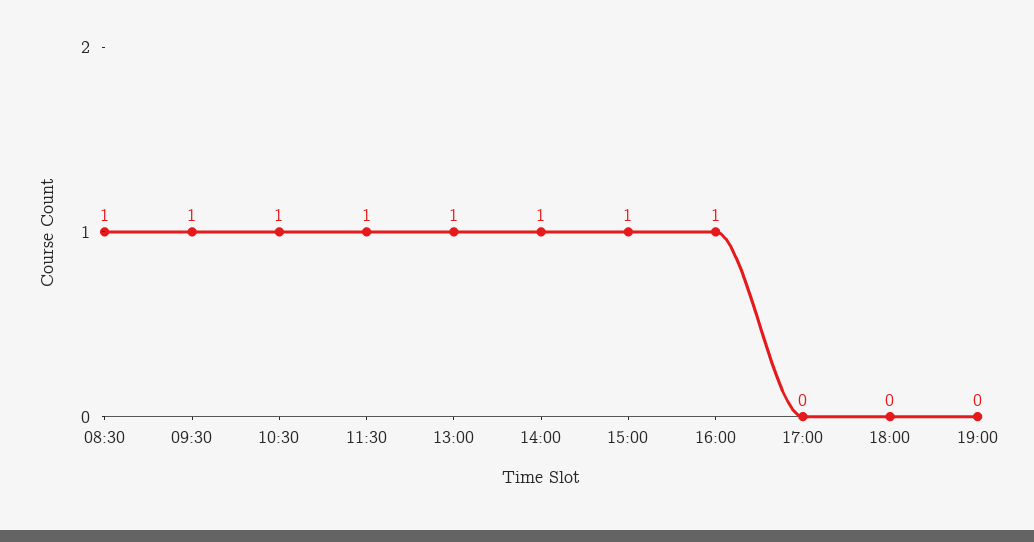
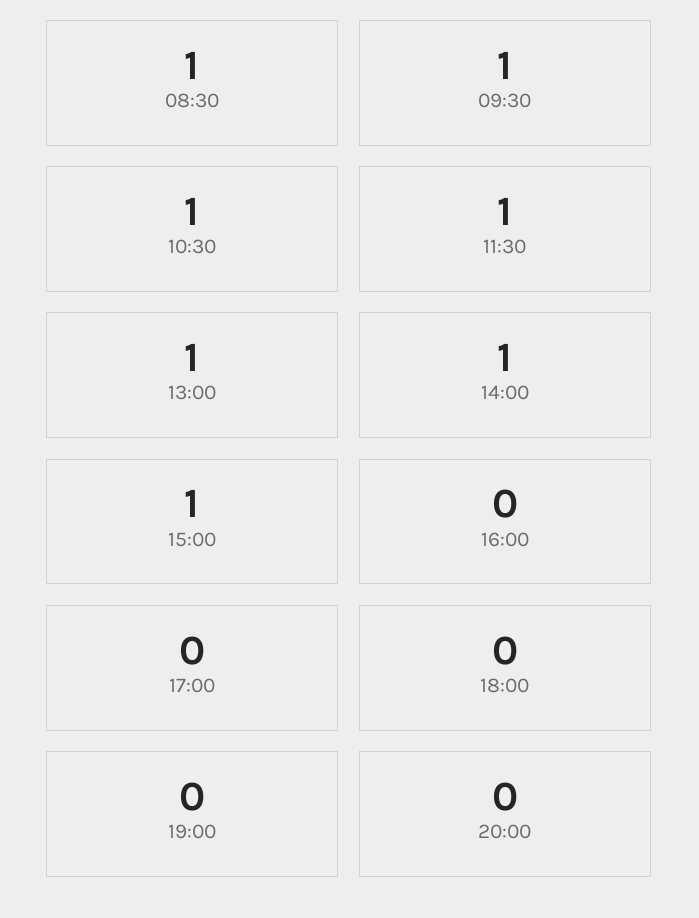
16:00: 1 -> 0
20:00: none -> 0

